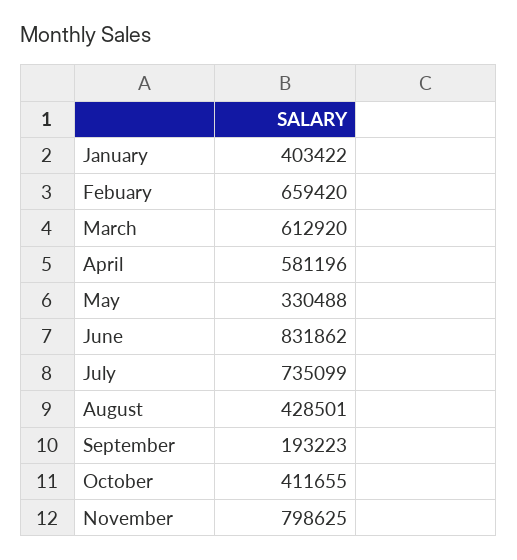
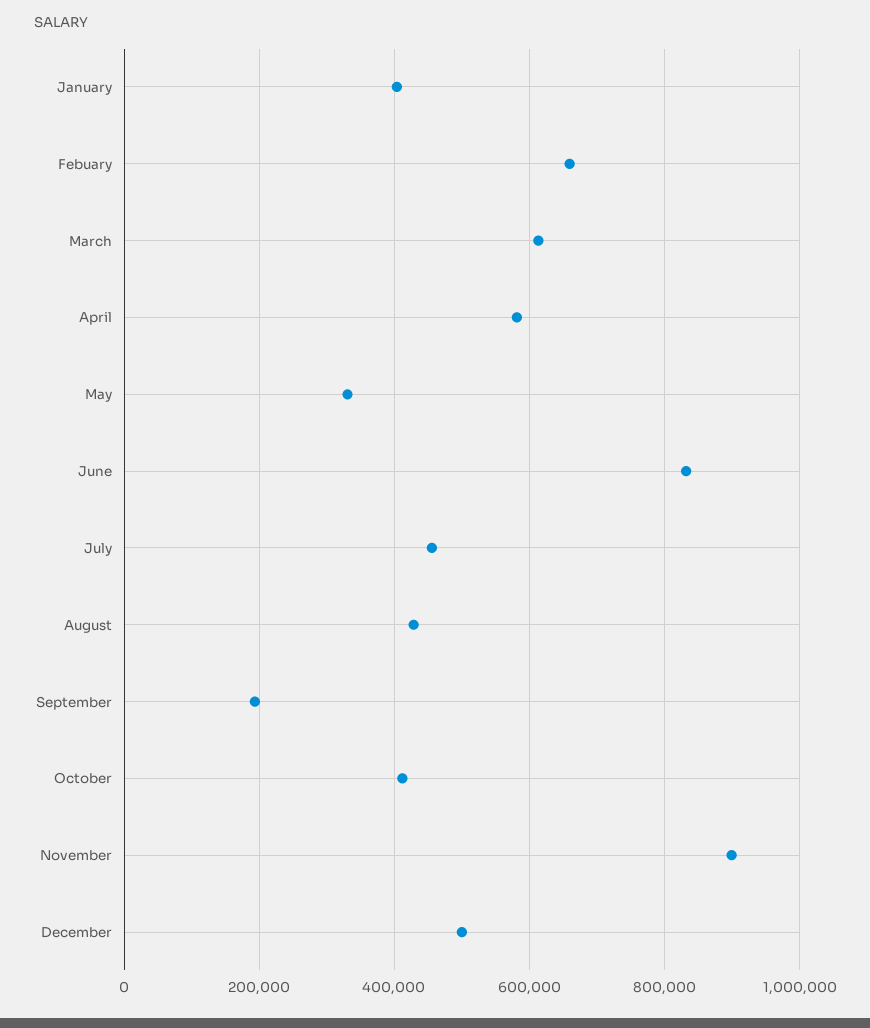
July: 735099 -> 460000
November: 798625 -> 900000
December: none -> 500000

